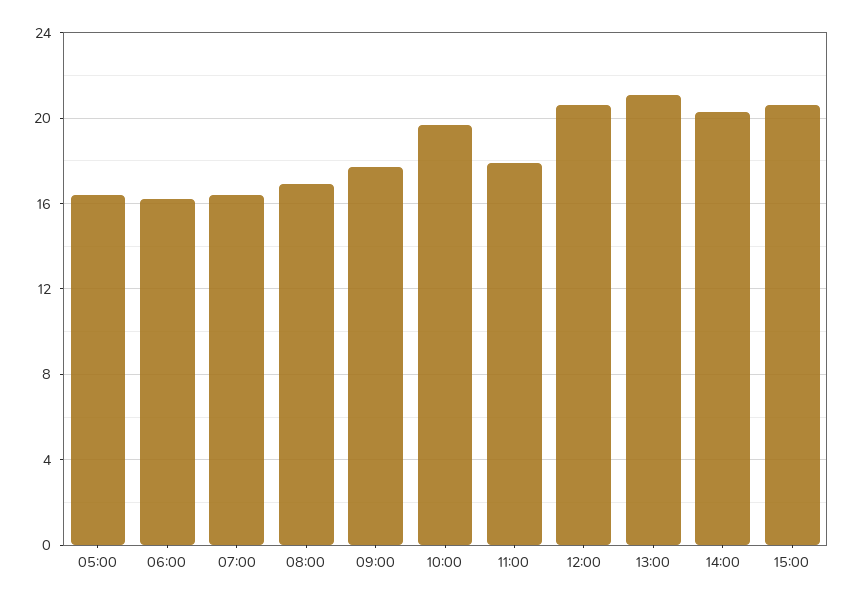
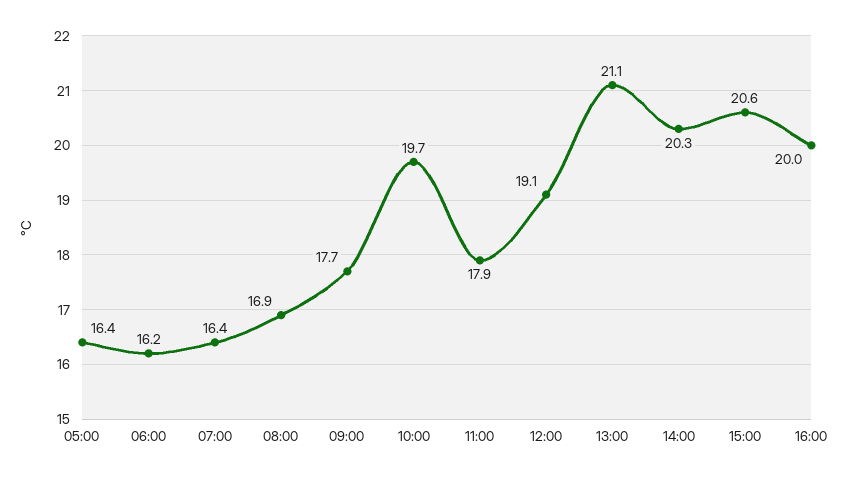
12:00: 20.5 -> 19.1
16:00: none -> 20

